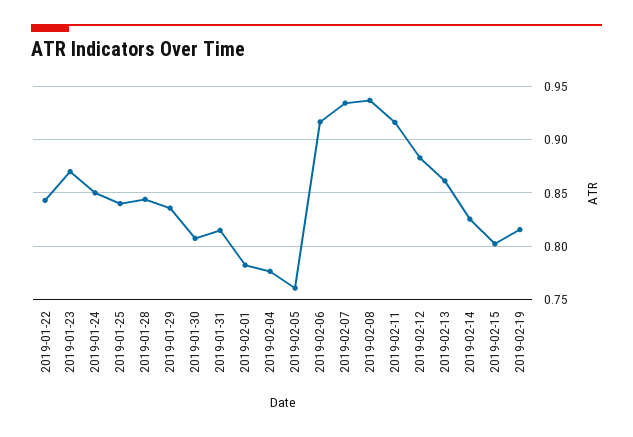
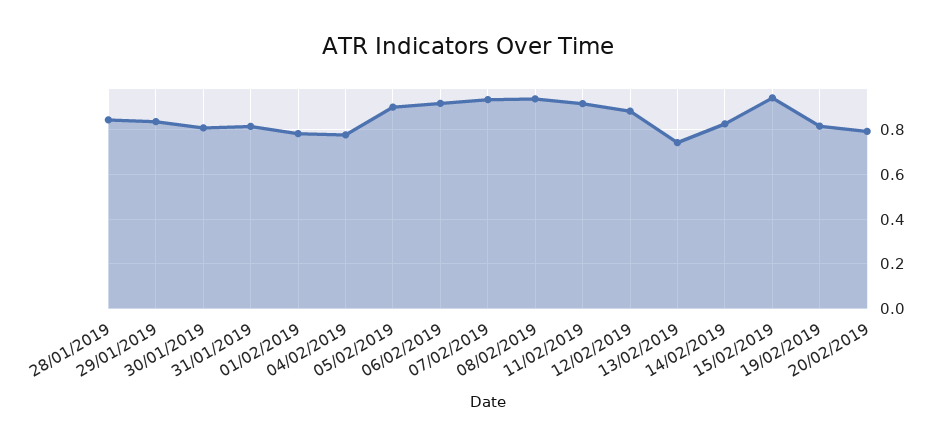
2019-01-22: 0.84 -> none
2019-01-23: 0.87 -> none
2019-01-24: 0.85 -> none
2019-01-25: 0.84 -> none
2019-02-05: 0.76 -> 0.9
2019-02-13: 0.86 -> 0.75
2019-02-15: 0.8 -> 0.95
20/02/2019: none -> 0.8

